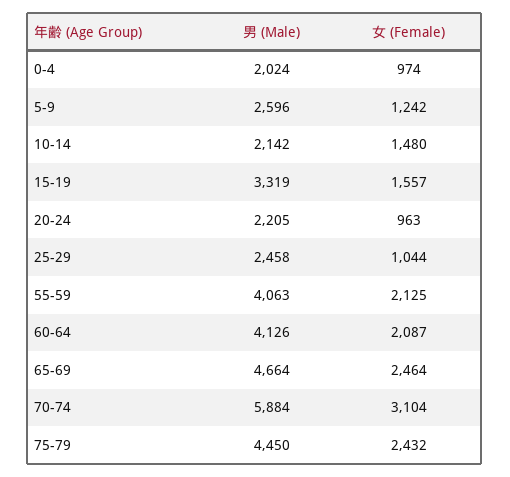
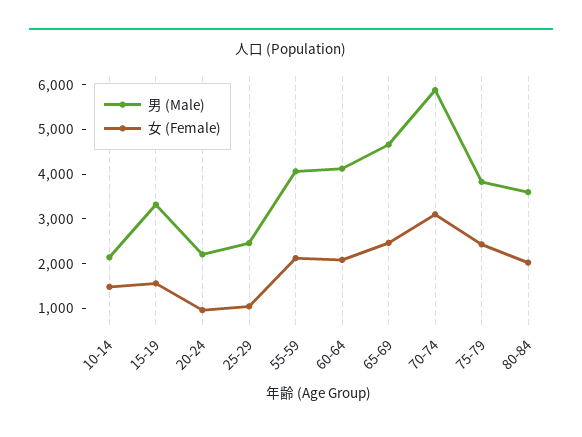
男 (Male), 0-4: 2024 -> none
女 (Female), 0-4: 974 -> none
男 (Male), 5-9: 2596 -> none
女 (Female), 5-9: 1242 -> none
男 (Male), 75-79: 4450 -> 3800
男 (Male), 80-84: none -> 3600
女 (Female), 80-84: none -> 2000

